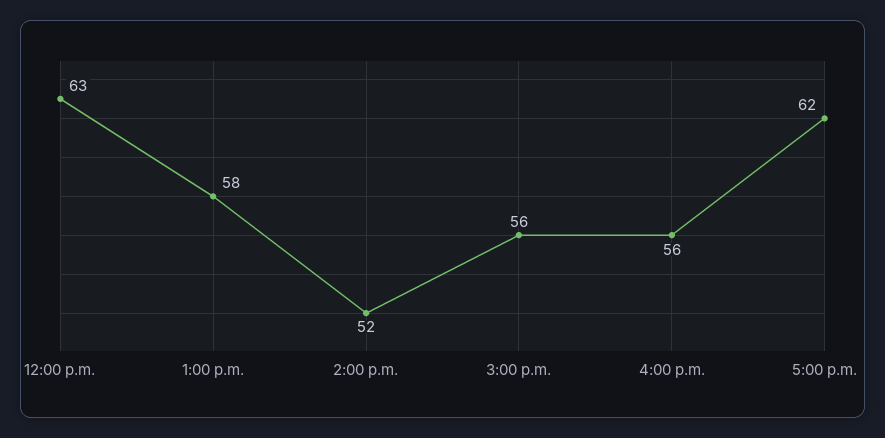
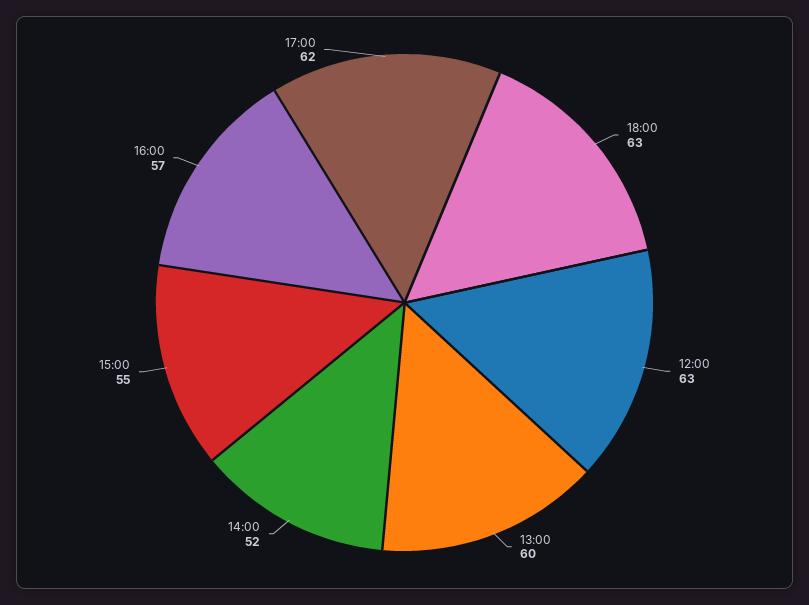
1:00 p.m.: 58 -> 60
3:00 p.m.: 56 -> 55
4:00 p.m.: 56 -> 57
18:00: none -> 63

